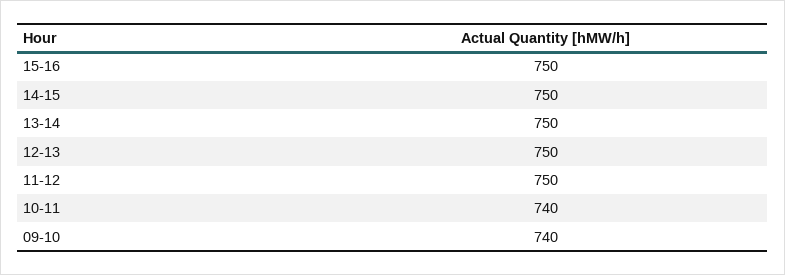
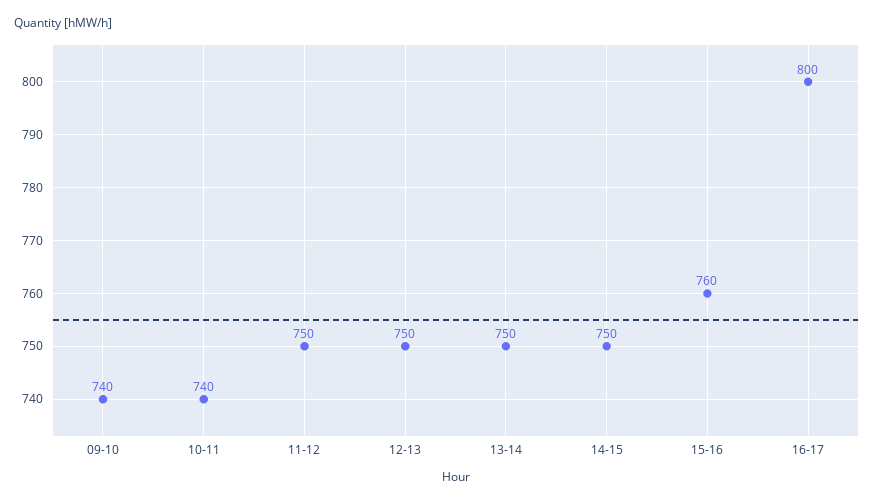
15-16: 750 -> 760
16-17: none -> 800

